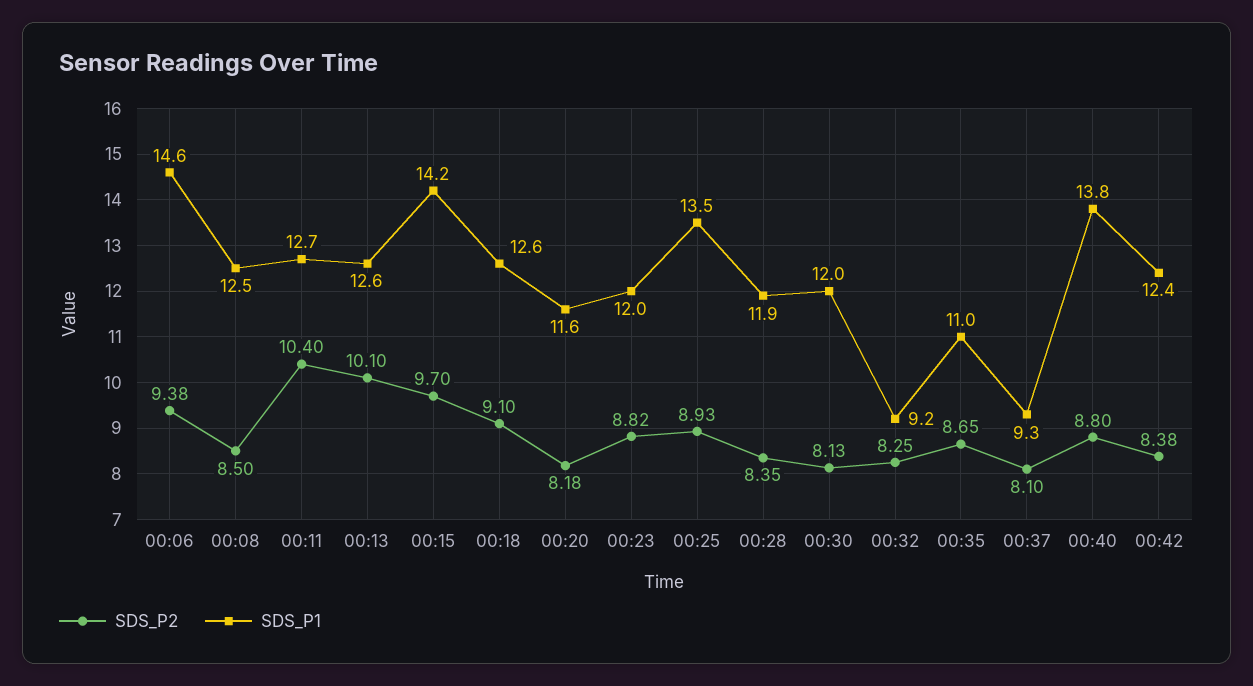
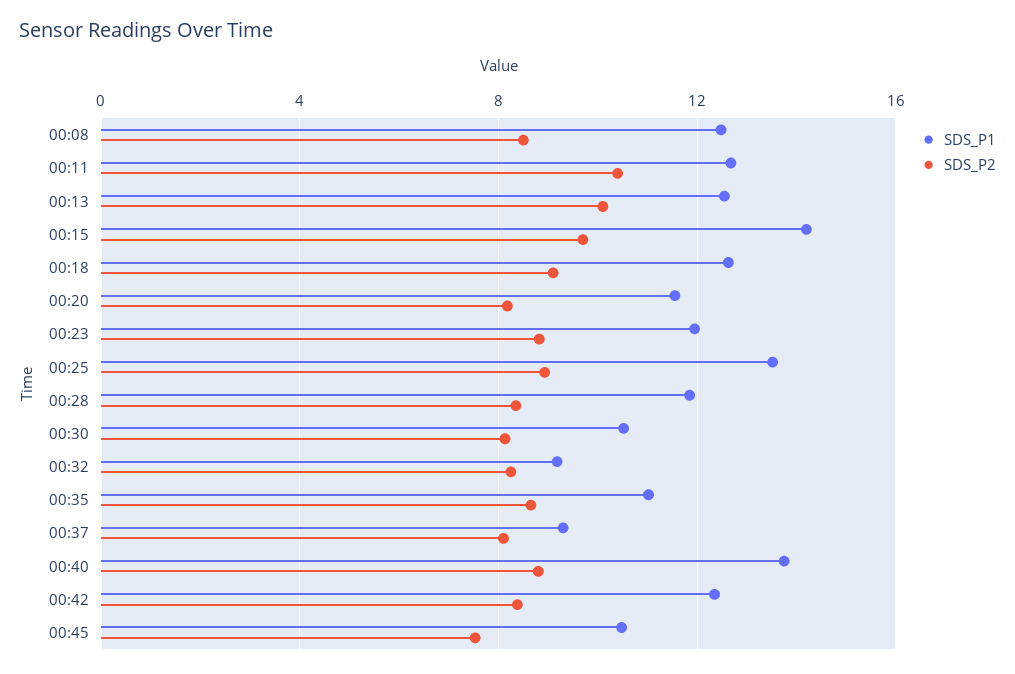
SDS_P2, 00:06: 9.38 -> none
SDS_P1, 00:06: 14.6 -> none
SDS_P1, 00:30: 12 -> 10.5
SDS_P1, 00:45: none -> 10.5
SDS_P2, 00:45: none -> 7.5

